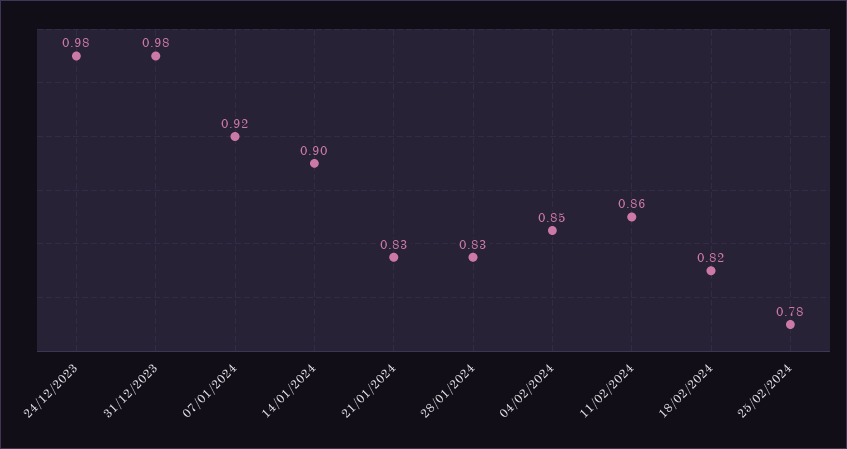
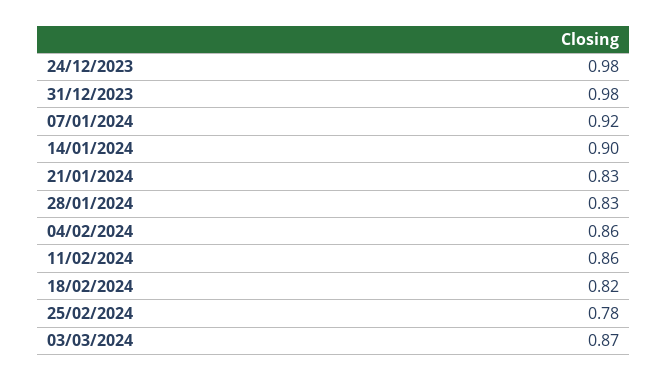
04/02/2024: 0.85 -> 0.86
03/03/2024: none -> 0.87

